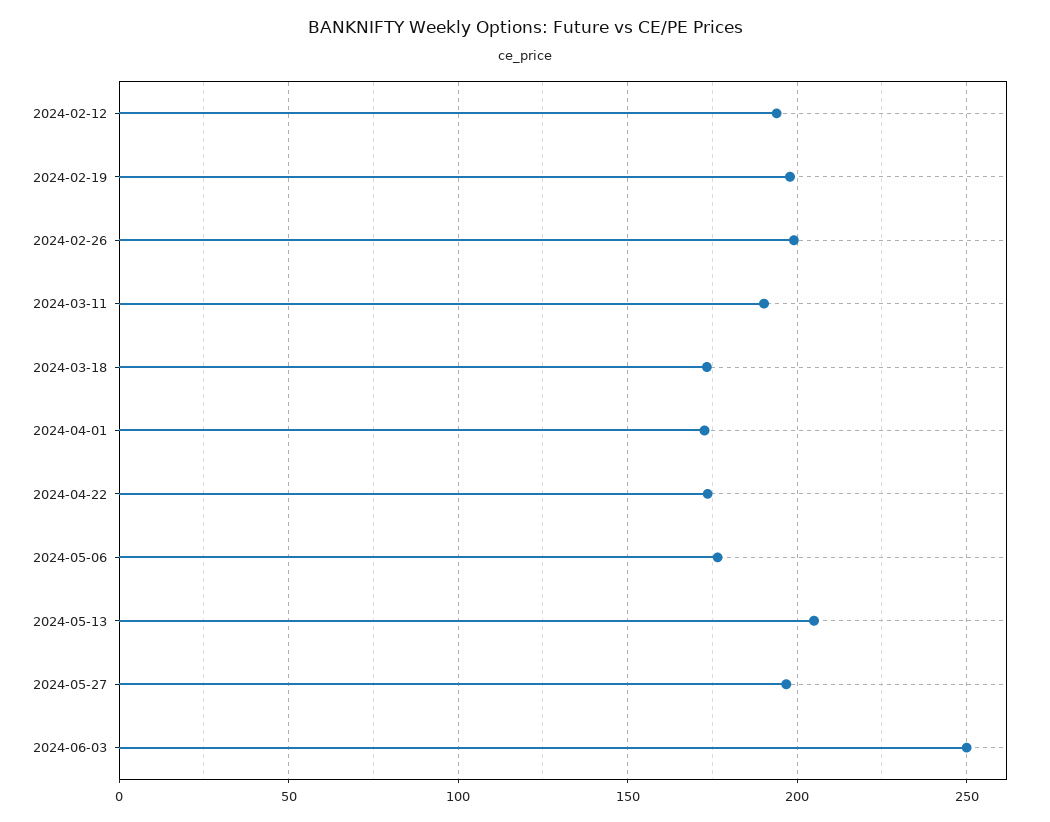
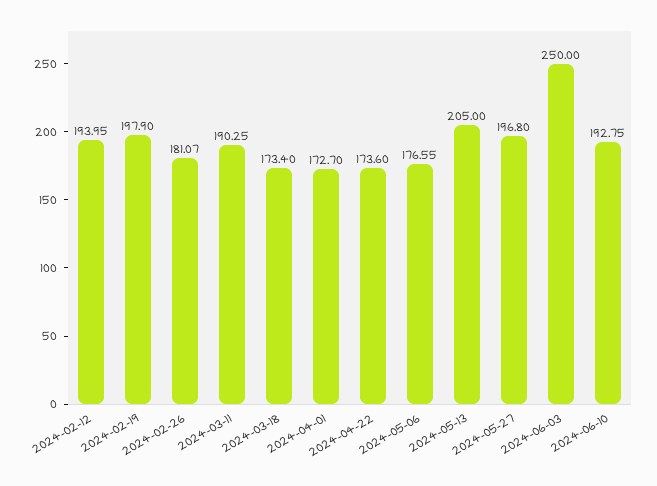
2024-02-26: 200 -> 181.07
2024-06-10: none -> 192.75

